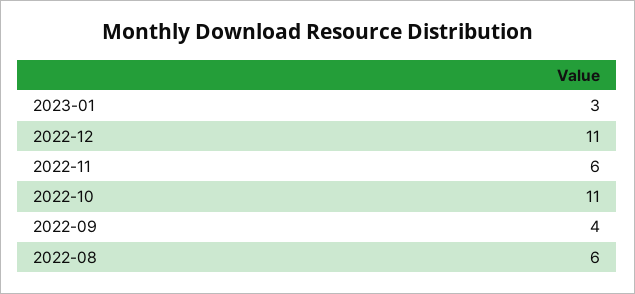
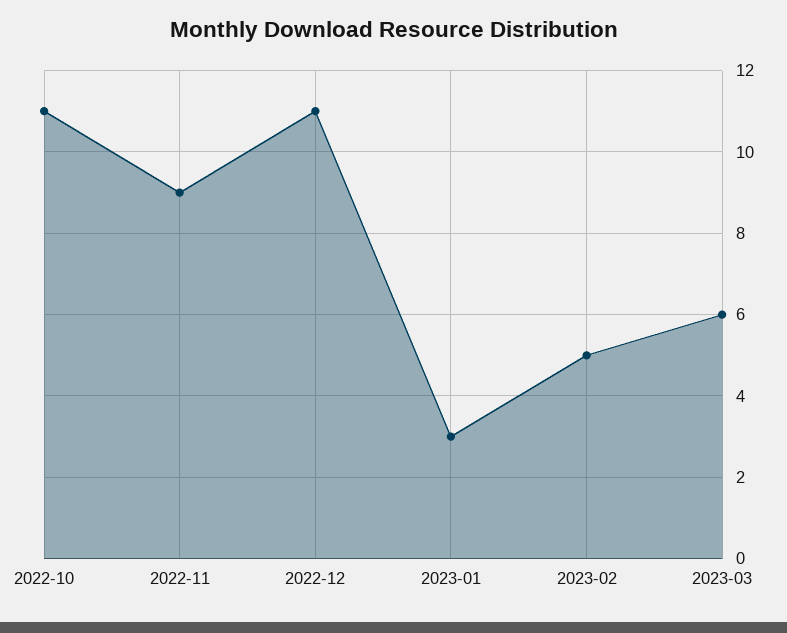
2022-11: 6 -> 9
2022-09: 4 -> none
2022-08: 6 -> none
2023-02: none -> 5
2023-03: none -> 6

